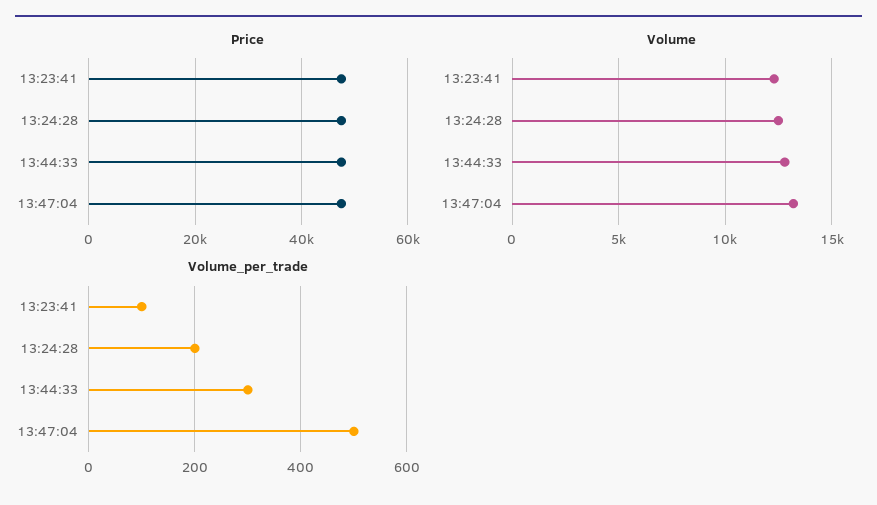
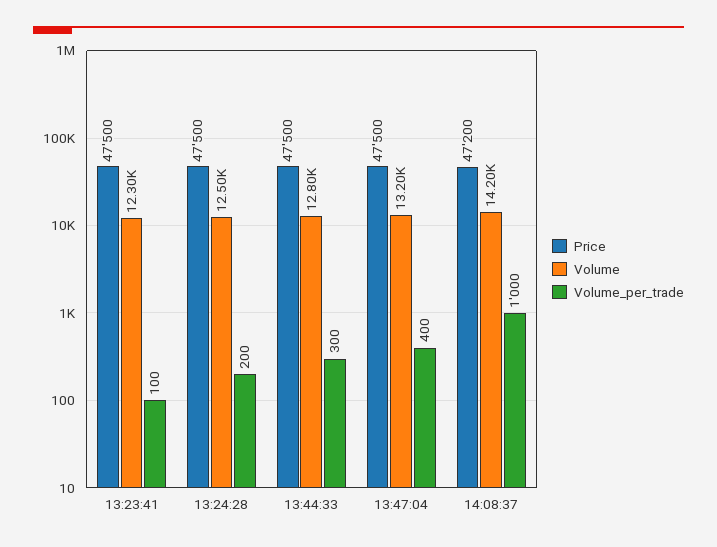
Volume_per_trade, 13:47:04: 500 -> 400
Price, 14:08:37: none -> 47200
Volume, 14:08:37: none -> 14200
Volume_per_trade, 14:08:37: none -> 1000

